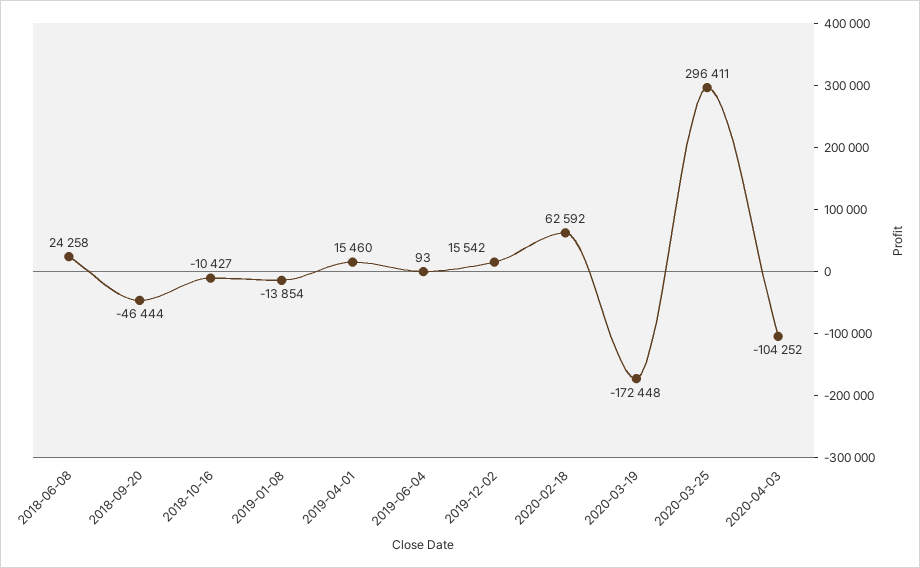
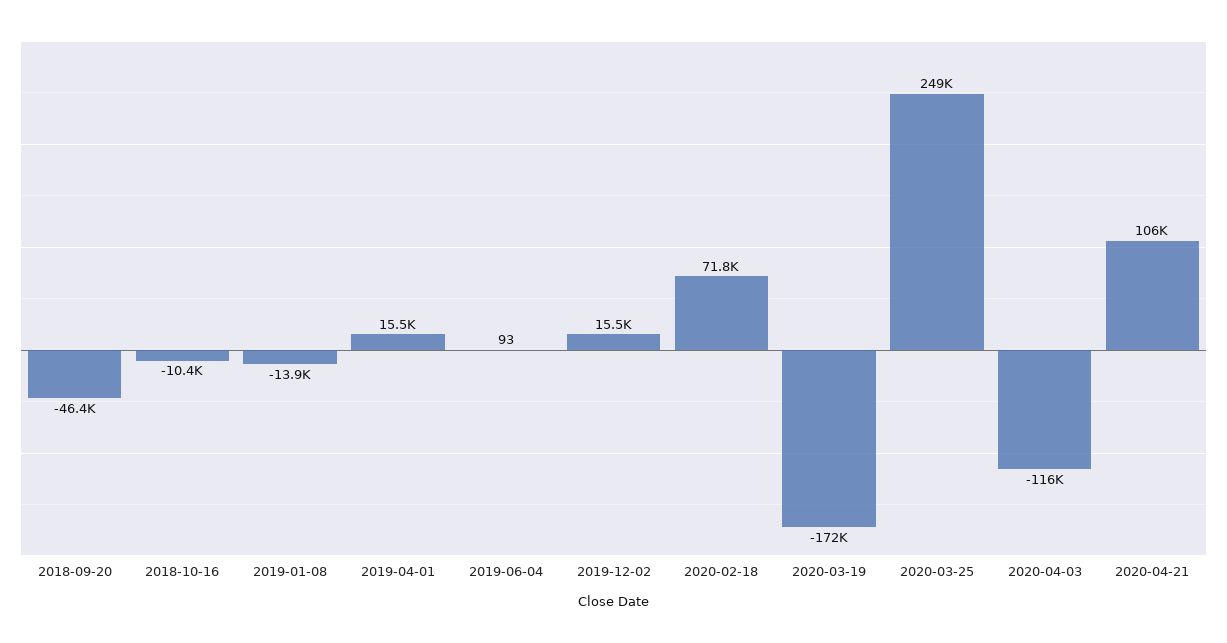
2018-06-08: 24258 -> none
2020-02-18: 62592 -> 71800
2020-03-25: 296411 -> 249000
2020-04-03: -104252 -> -116000
2020-04-21: none -> 106000

